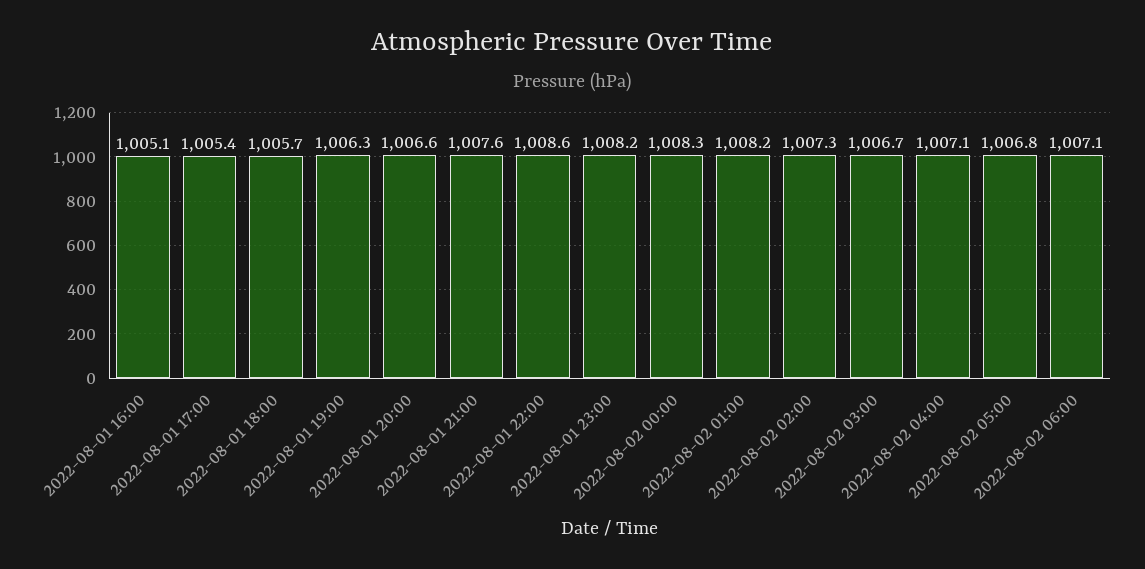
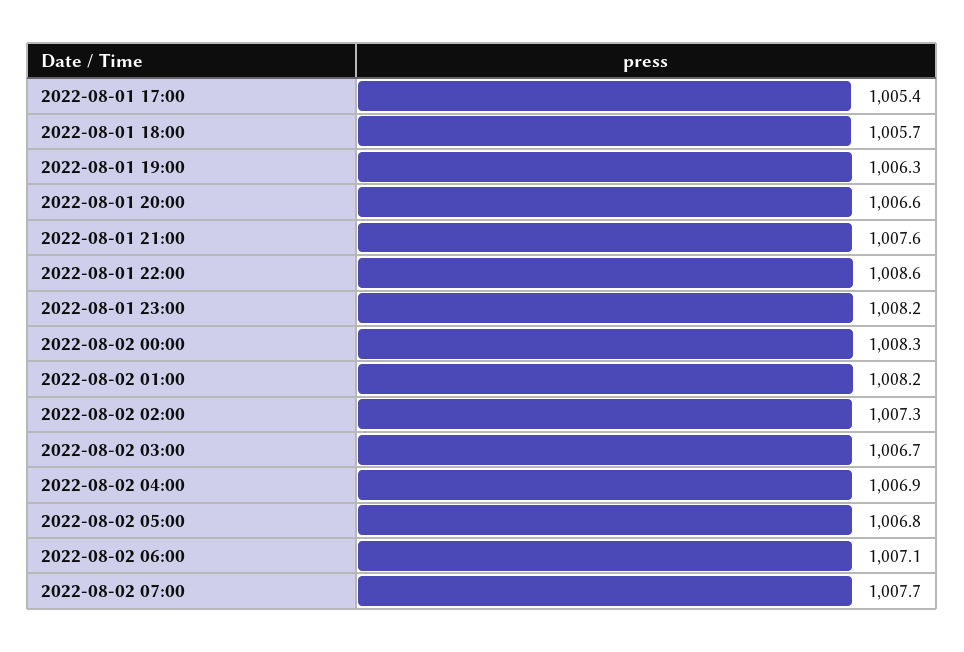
2022-08-01 16:00: 1005.1 -> none
2022-08-02 04:00: 1007.1 -> 1006.9
2022-08-02 07:00: none -> 1007.7

